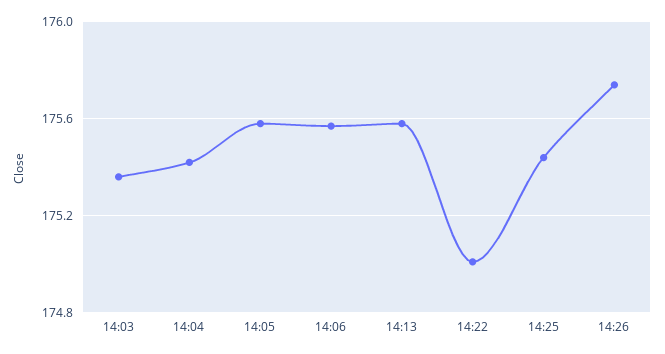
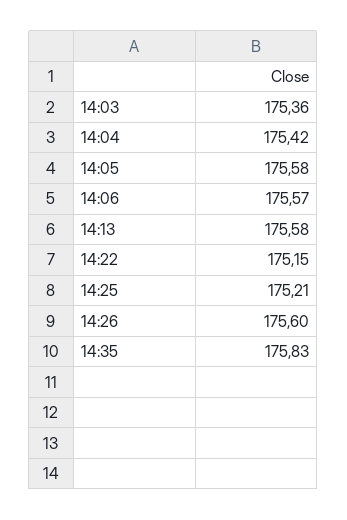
14:22: 175 -> 175.15
14:25: 175.45 -> 175.21
14:26: 175.75 -> 175.6
14:35: none -> 175.83

